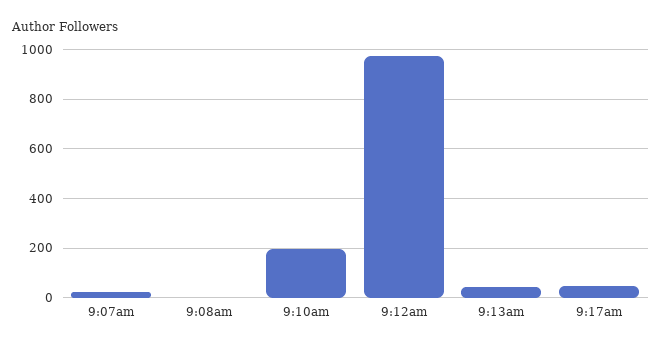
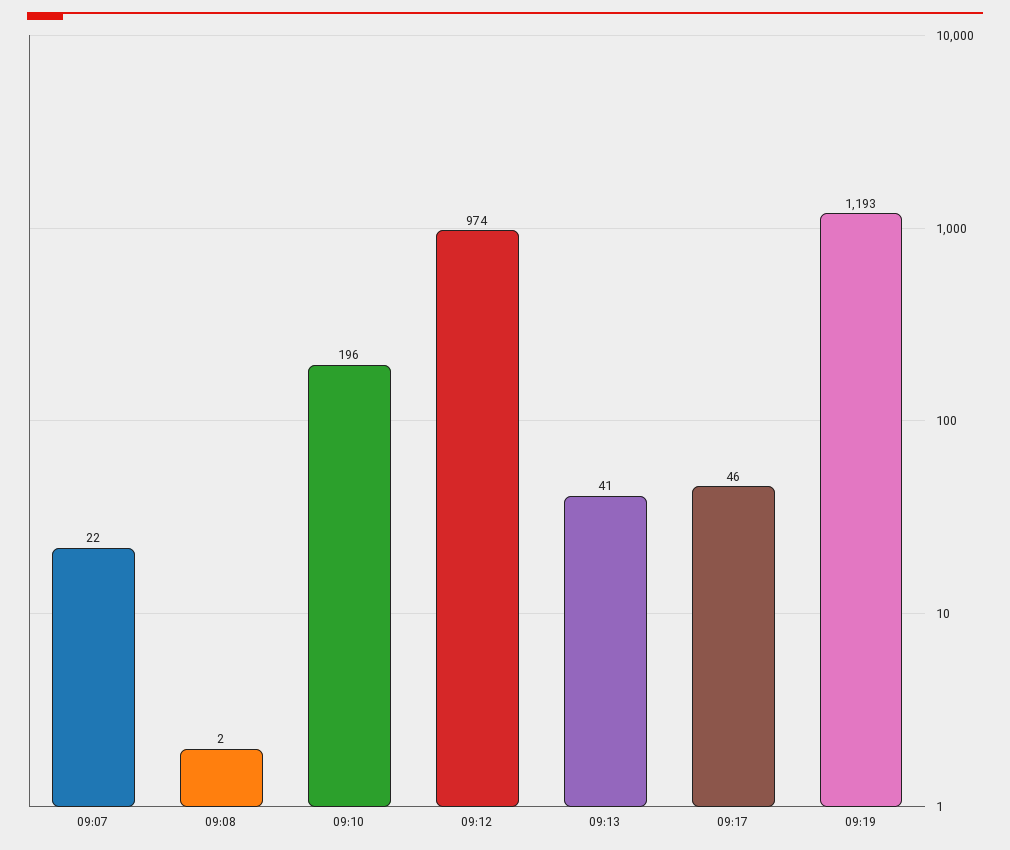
09:19: none -> 1193

